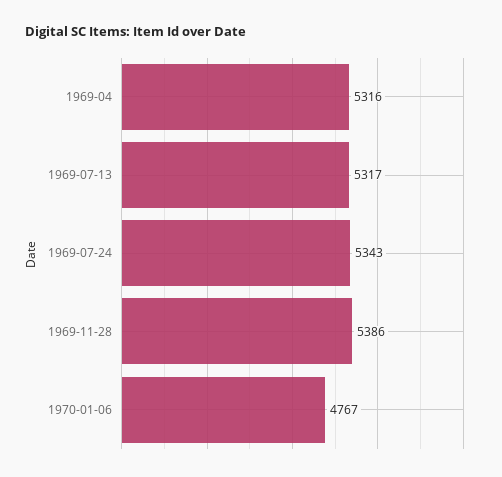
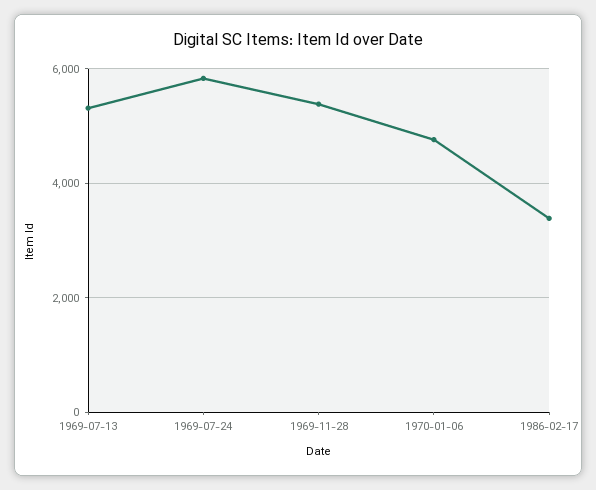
1969-04: 5316 -> none
1969-07-24: 5343 -> 5800
1986-02-17: none -> 3400

